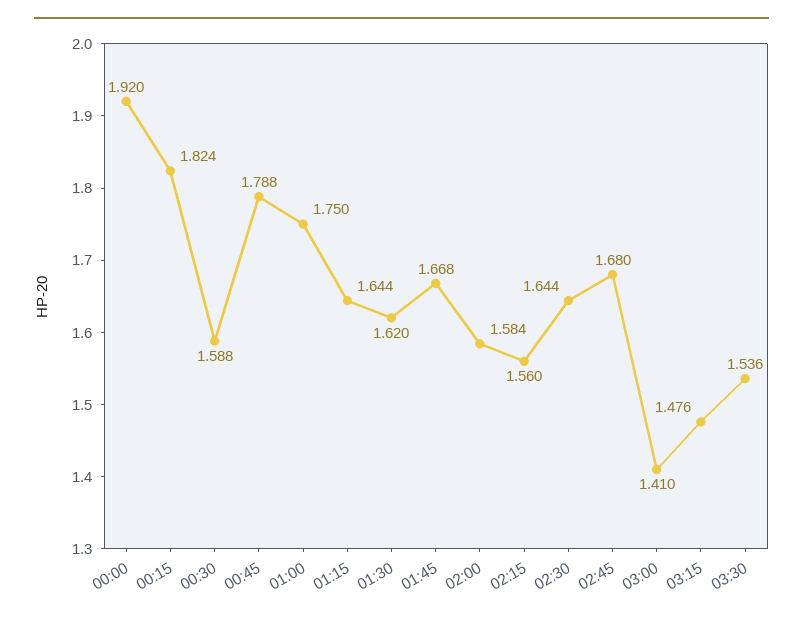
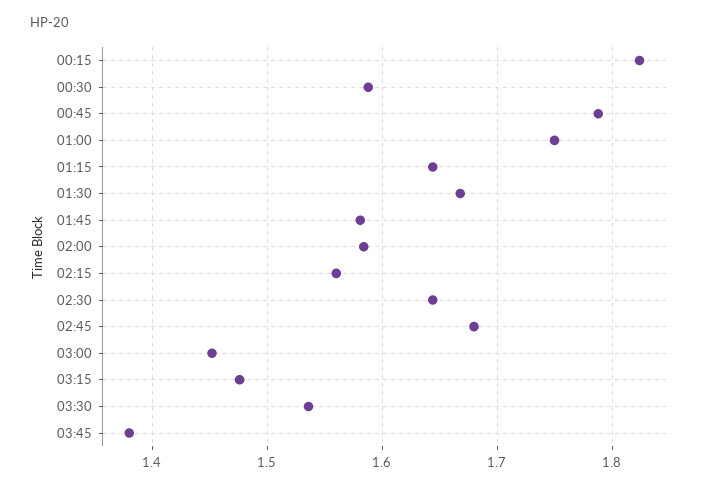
00:00: 1.92 -> none
01:30: 1.62 -> 1.67
01:45: 1.668 -> 1.58
03:00: 1.41 -> 1.45
03:45: none -> 1.38

